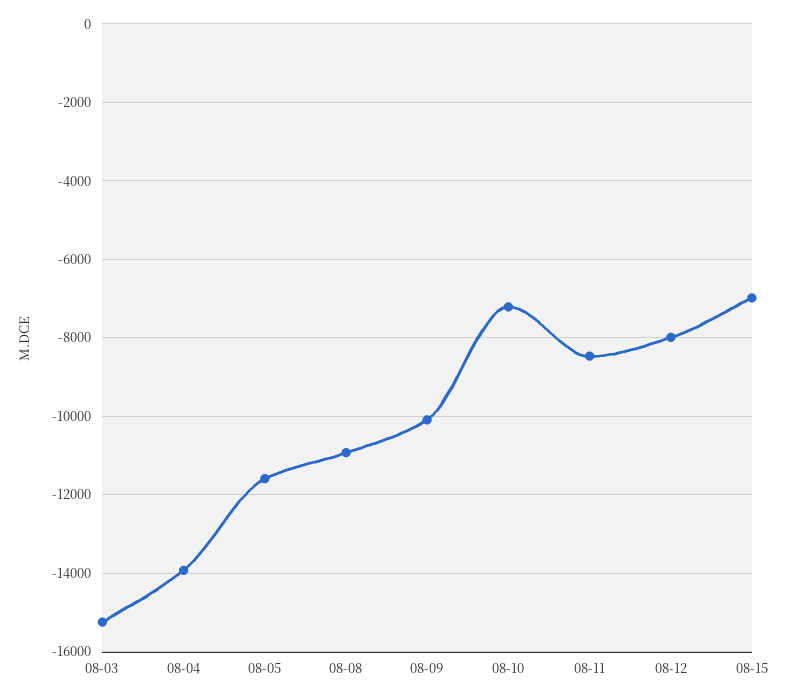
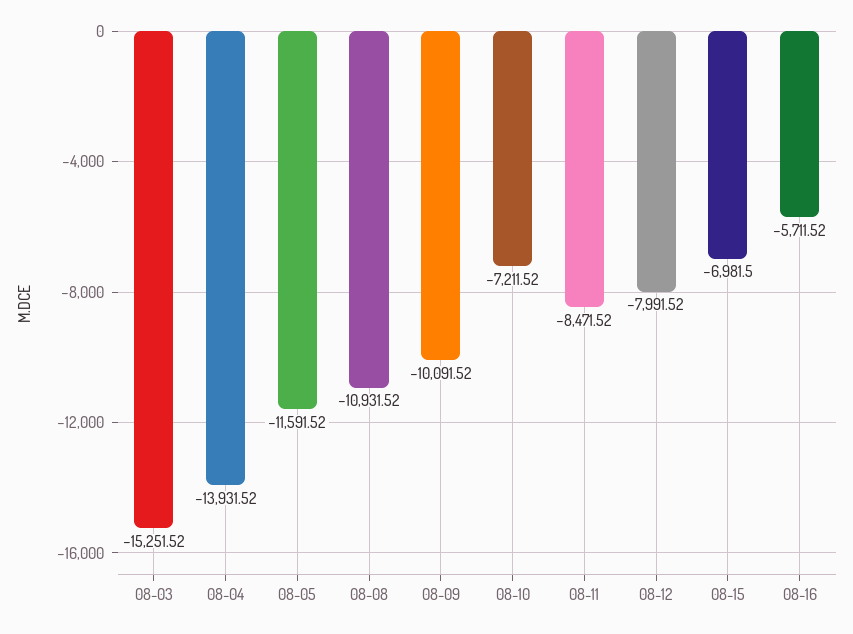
08-16: none -> -5711.52

